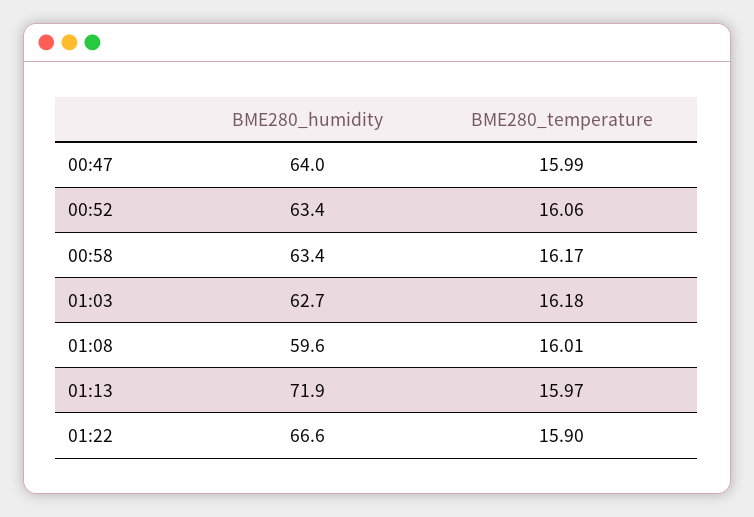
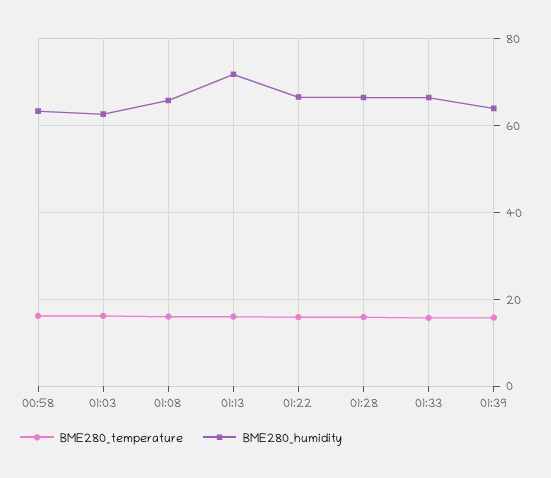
BME280_humidity, 00:47: 64 -> none
BME280_temperature, 00:47: 15.99 -> none
BME280_humidity, 00:52: 63.4 -> none
BME280_temperature, 00:52: 16.06 -> none
BME280_humidity, 01:08: 59.6 -> 66
BME280_temperature, 01:28: none -> 16
BME280_humidity, 01:28: none -> 66
BME280_temperature, 01:33: none -> 16
BME280_humidity, 01:33: none -> 66
BME280_temperature, 01:39: none -> 16
BME280_humidity, 01:39: none -> 64

